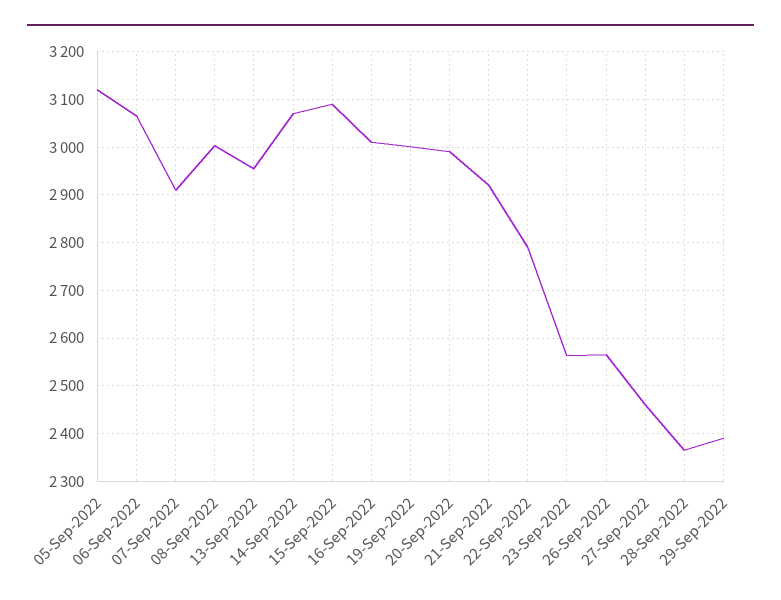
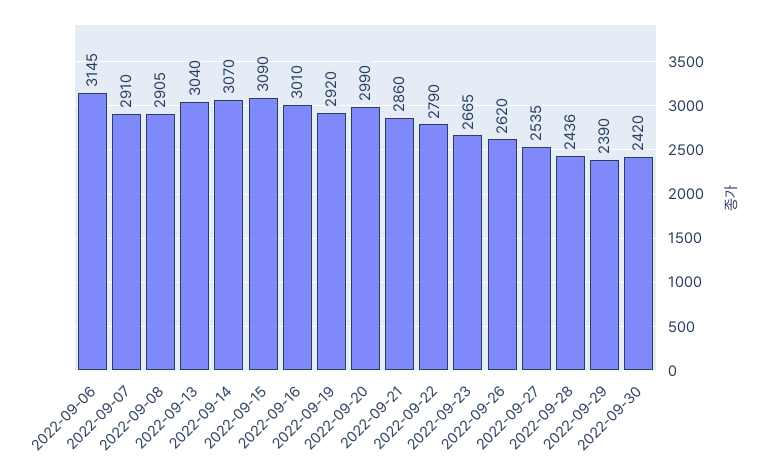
05-Sep-2022: 3120 -> none
06-Sep-2022: 3060 -> 3145
08-Sep-2022: 3000 -> 2905
13-Sep-2022: 2960 -> 3040
19-Sep-2022: 3000 -> 2920
21-Sep-2022: 2920 -> 2860
23-Sep-2022: 2560 -> 2665
26-Sep-2022: 2560 -> 2620
27-Sep-2022: 2460 -> 2535
28-Sep-2022: 2360 -> 2436
2022-09-30: none -> 2420

